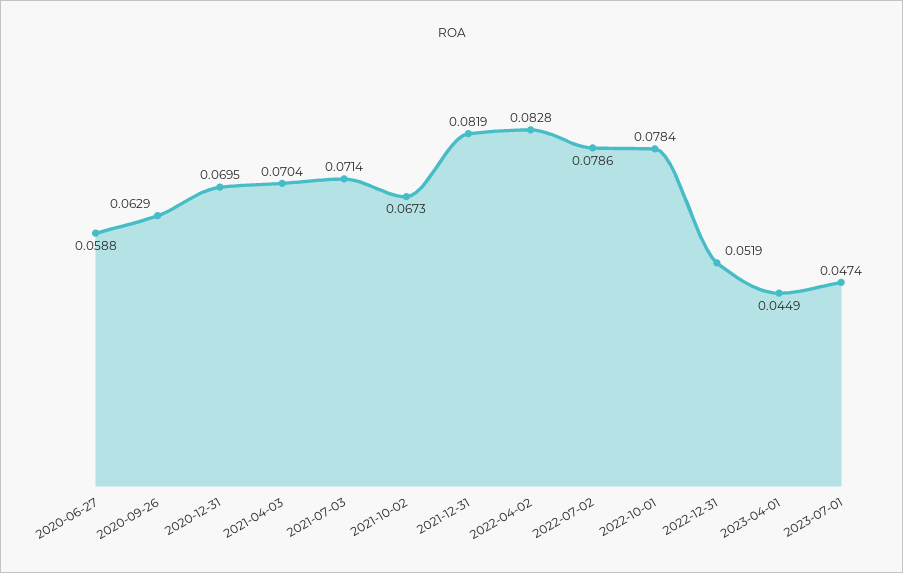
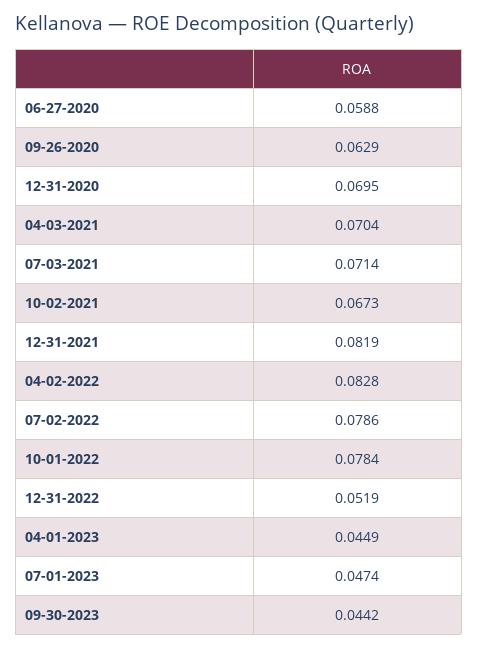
09-30-2023: none -> 0.0442

